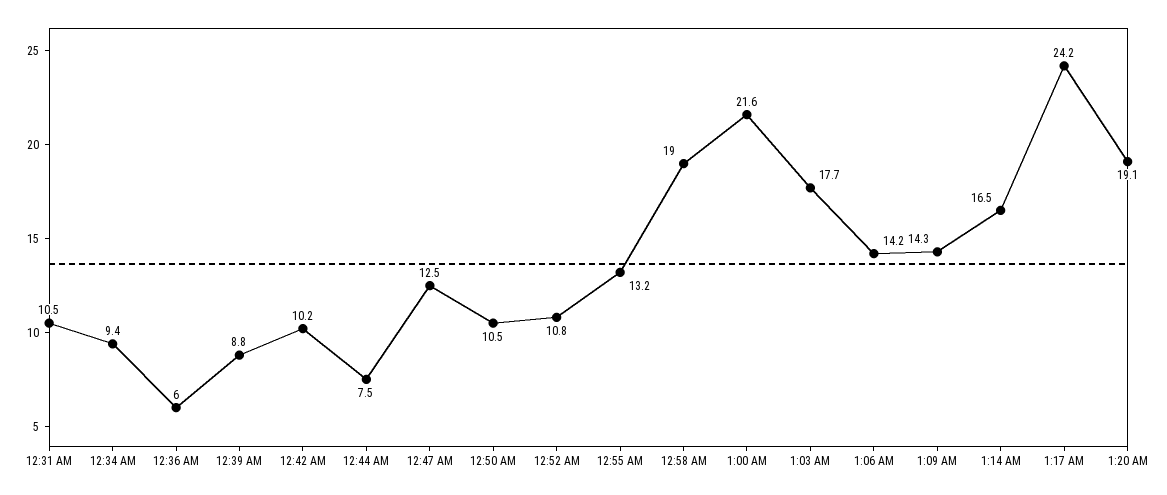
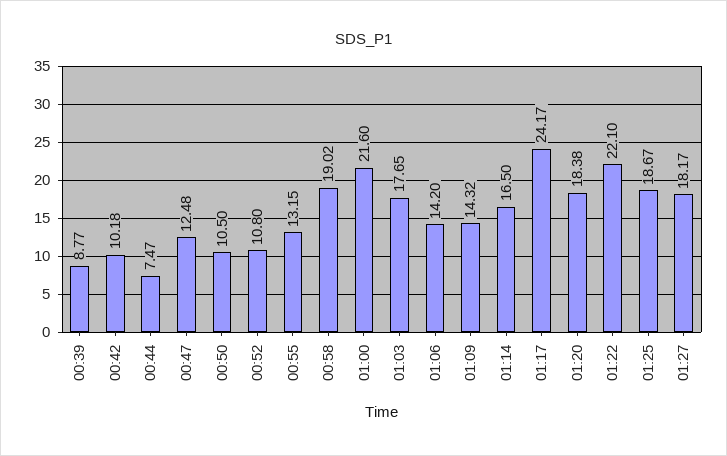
12:31 AM: 10.5 -> none
12:34 AM: 9.4 -> none
12:36 AM: 6 -> none
1:20 AM: 19.1 -> 18.38
01:22: none -> 22.1
01:25: none -> 18.67
01:27: none -> 18.17

